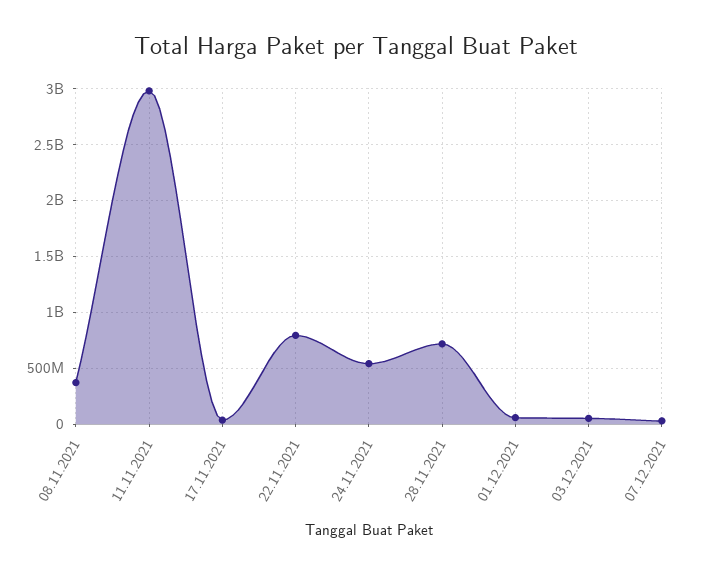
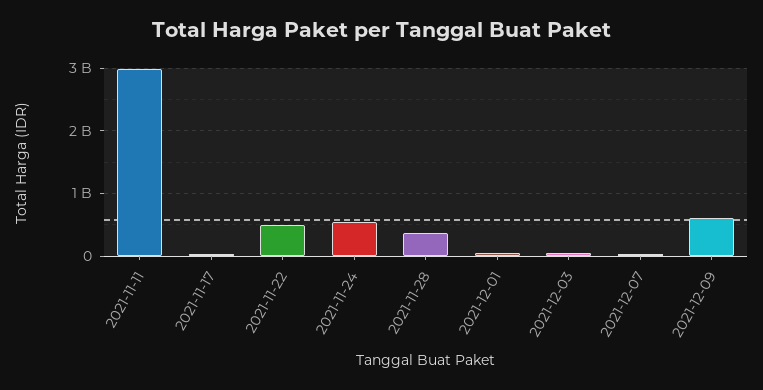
08.11.2021: 400000000 -> none
22.11.2021: 800000000 -> 500000000
28.11.2021: 700000000 -> 400000000
2021-12-09: none -> 600000000

